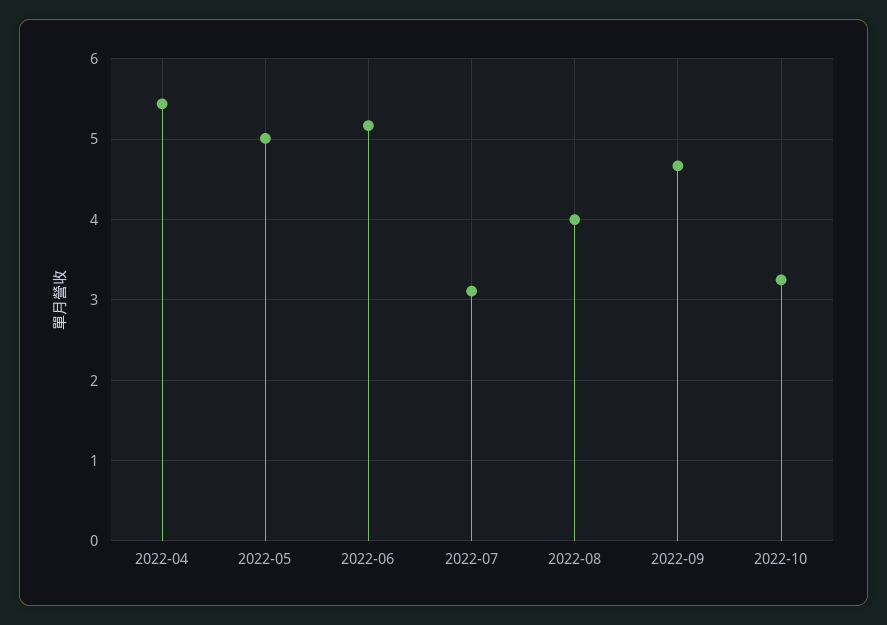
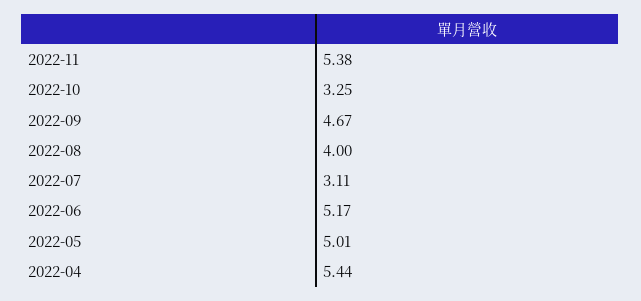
2022-11: none -> 5.38

